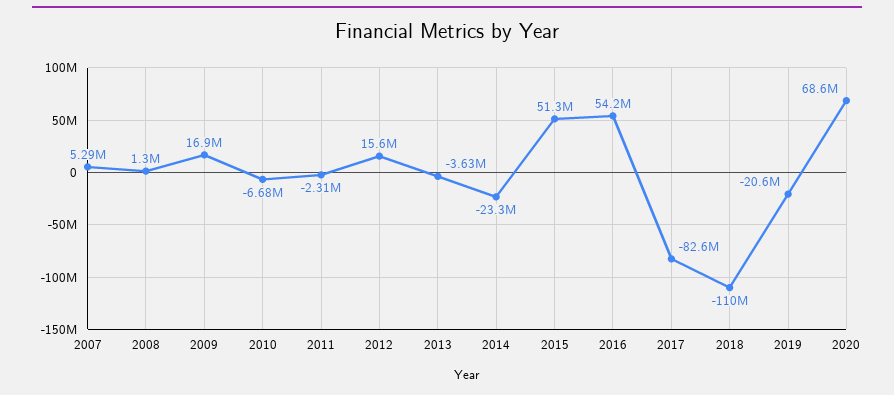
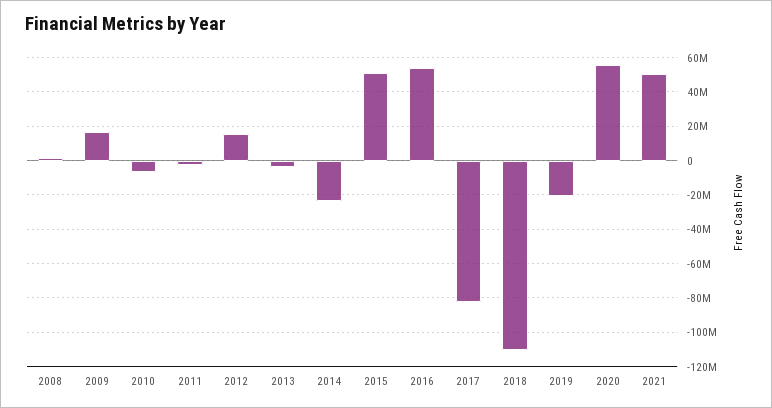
2007: 5290000 -> none
2020: 68600000 -> 55000000
2021: none -> 50000000

